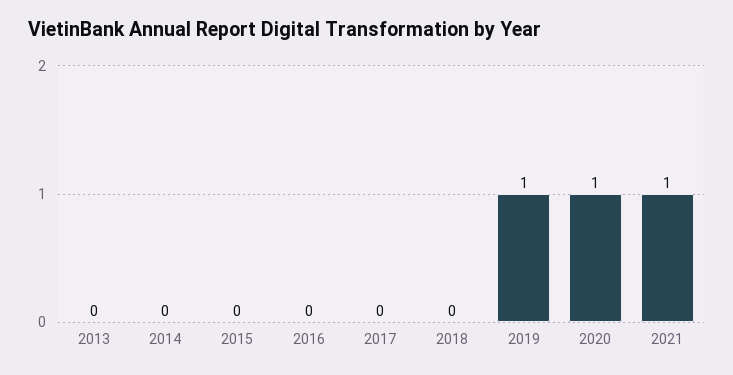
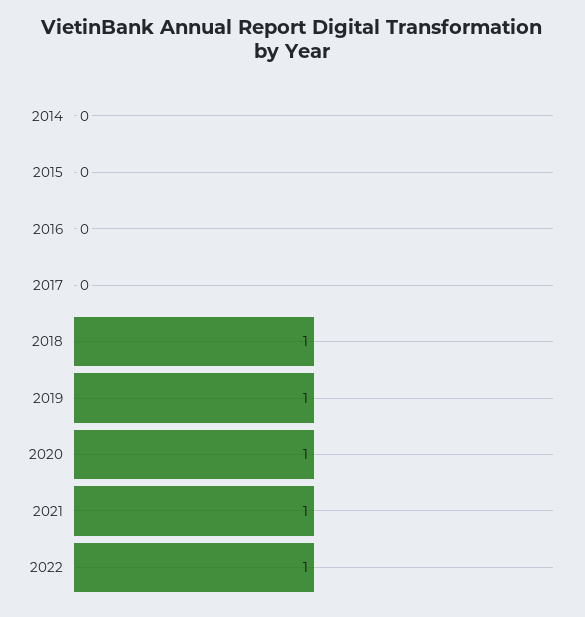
2013: 0 -> none
2018: 0 -> 1
2022: none -> 1

